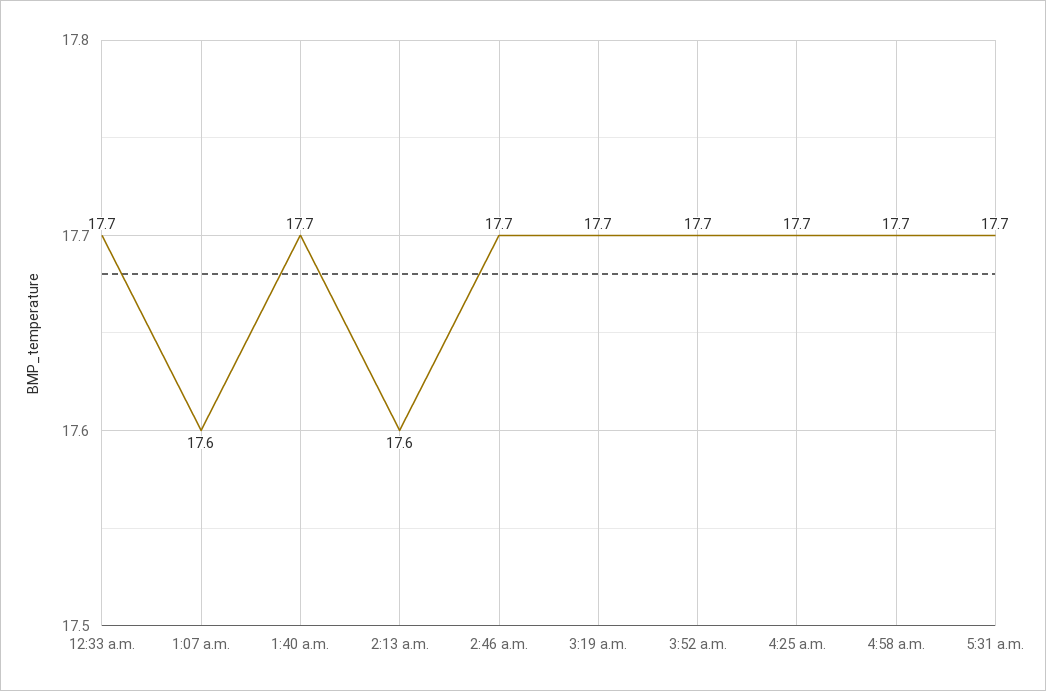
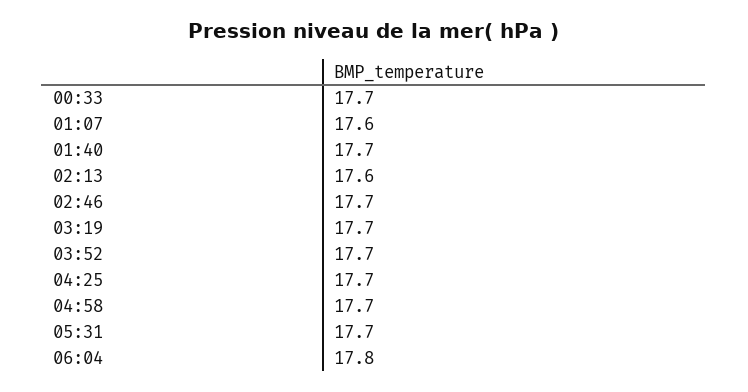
06:04: none -> 17.8

